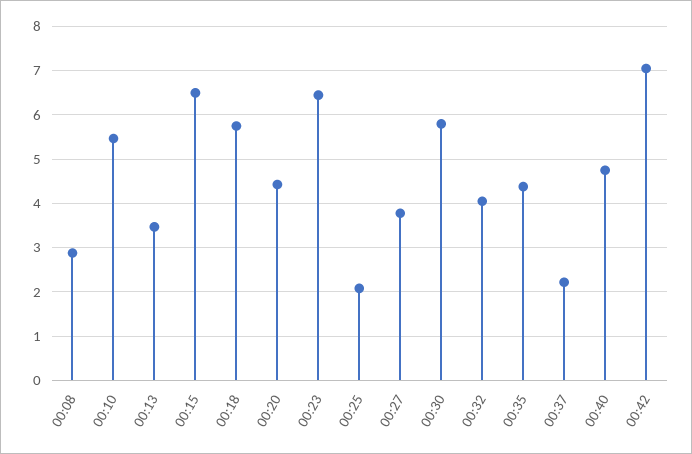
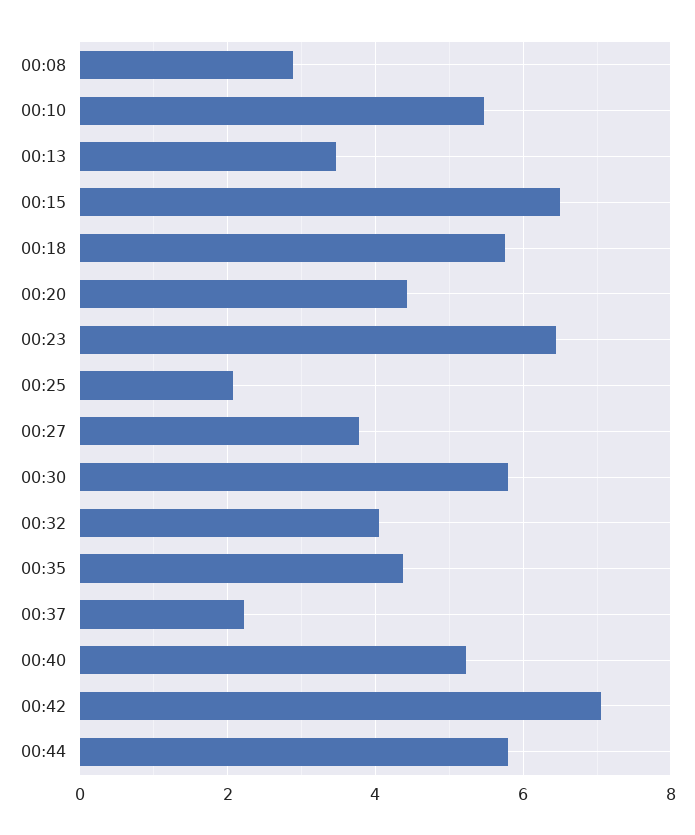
00:40: 4.8 -> 5.2
00:44: none -> 5.8

